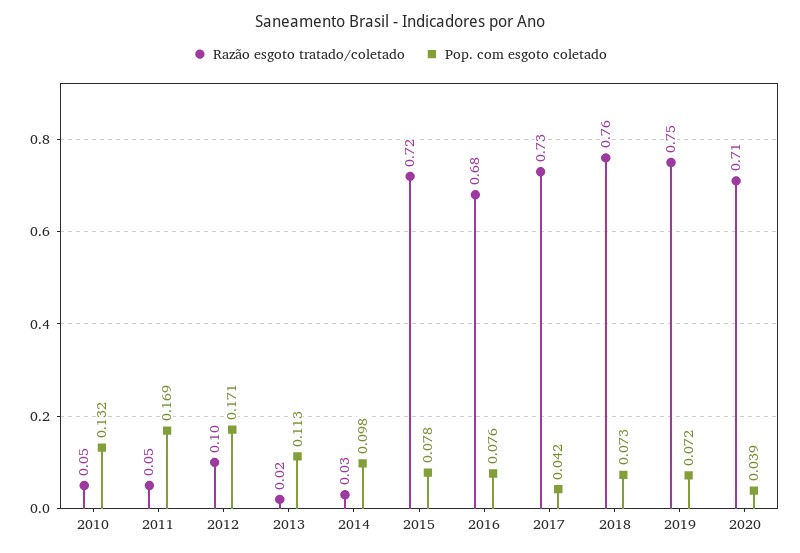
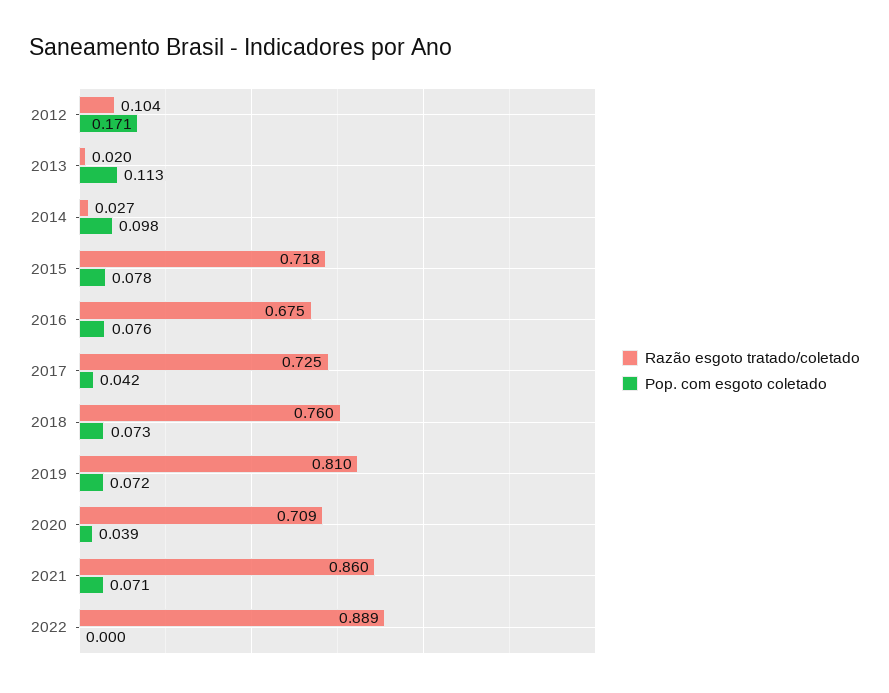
Razão esgoto tratado/coletado, 2010: 0.05 -> none
Pop. com esgoto coletado, 2010: 0.132 -> none
Razão esgoto tratado/coletado, 2011: 0.05 -> none
Pop. com esgoto coletado, 2011: 0.169 -> none
Razão esgoto tratado/coletado, 2019: 0.75 -> 0.81
Razão esgoto tratado/coletado, 2021: none -> 0.86
Pop. com esgoto coletado, 2021: none -> 0.071
Razão esgoto tratado/coletado, 2022: none -> 0.889
Pop. com esgoto coletado, 2022: none -> 0

